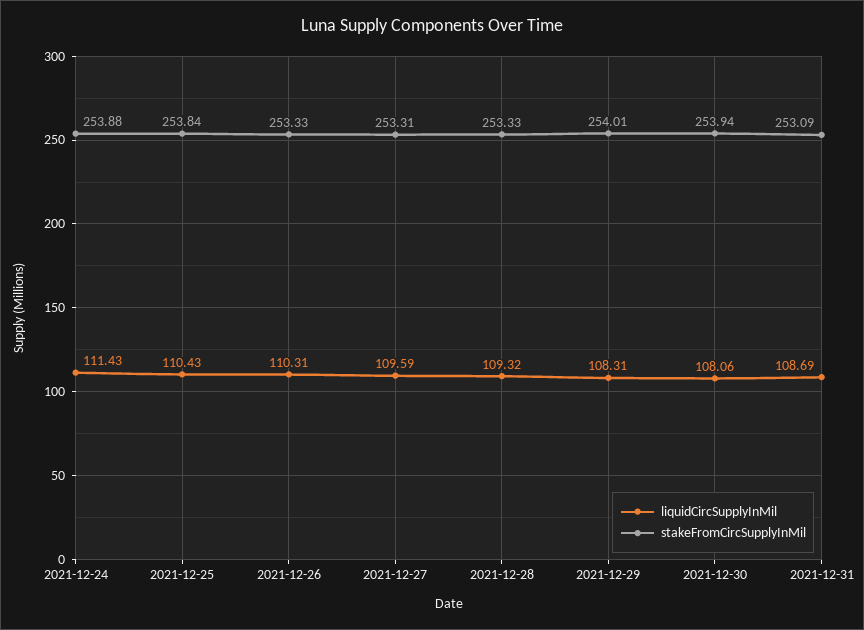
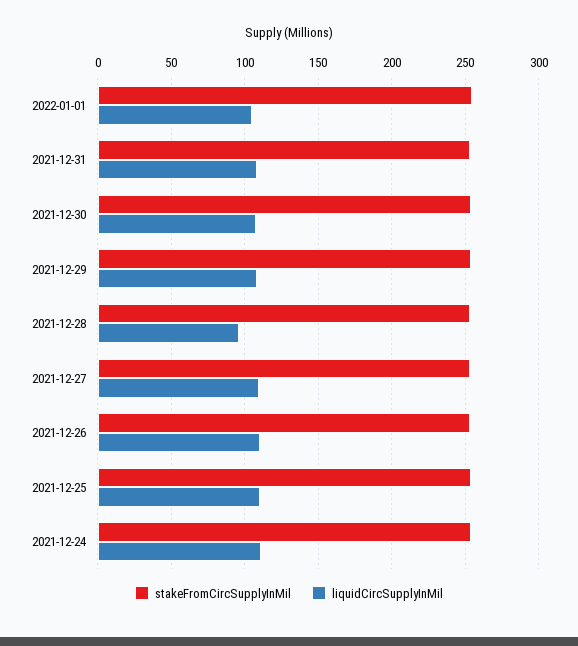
liquidCircSupplyInMil, 2021-12-28: 109.32 -> 95
stakeFromCircSupplyInMil, 2022-01-01: none -> 255
liquidCircSupplyInMil, 2022-01-01: none -> 105

